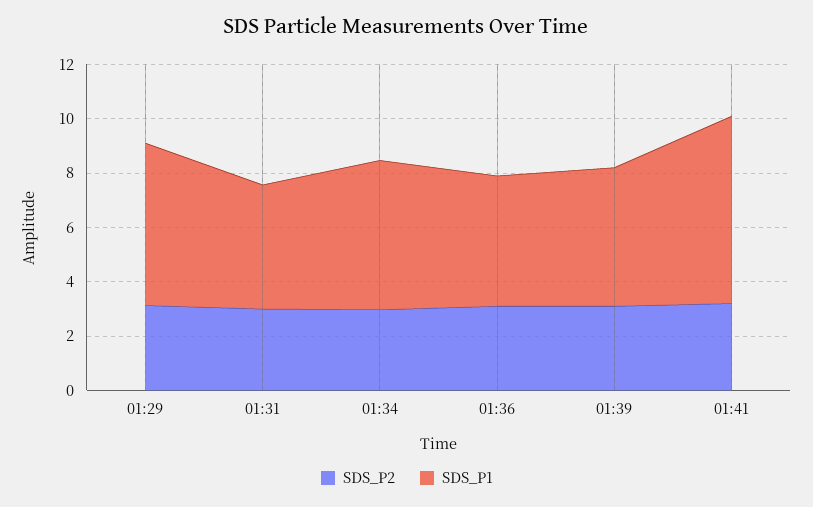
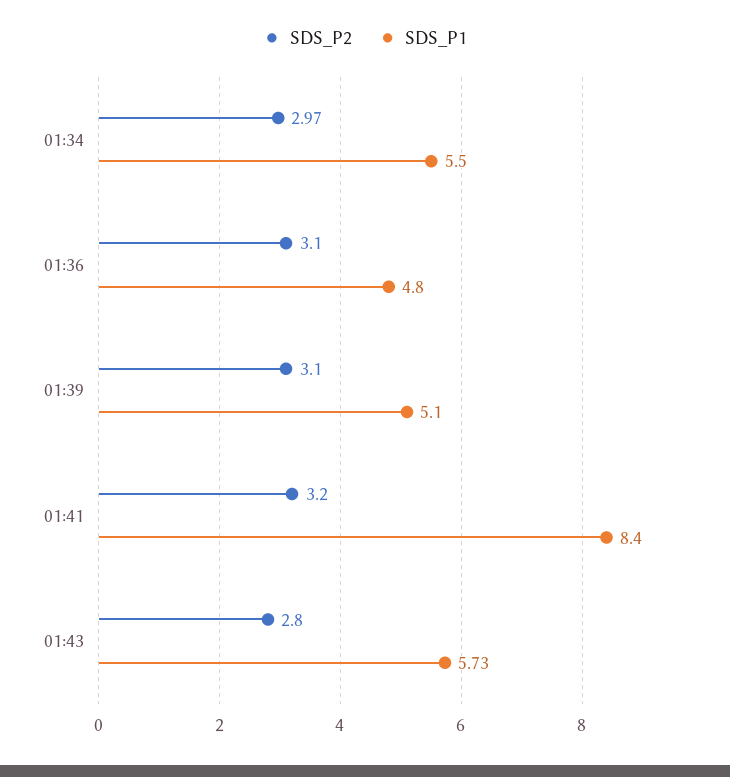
SDS_P2, 01:29: 3 -> none
SDS_P1, 01:29: 6 -> none
SDS_P2, 01:31: 3 -> none
SDS_P1, 01:31: 4.5 -> none
SDS_P1, 01:41: 7 -> 8.4
SDS_P2, 01:43: none -> 2.8
SDS_P1, 01:43: none -> 5.73

